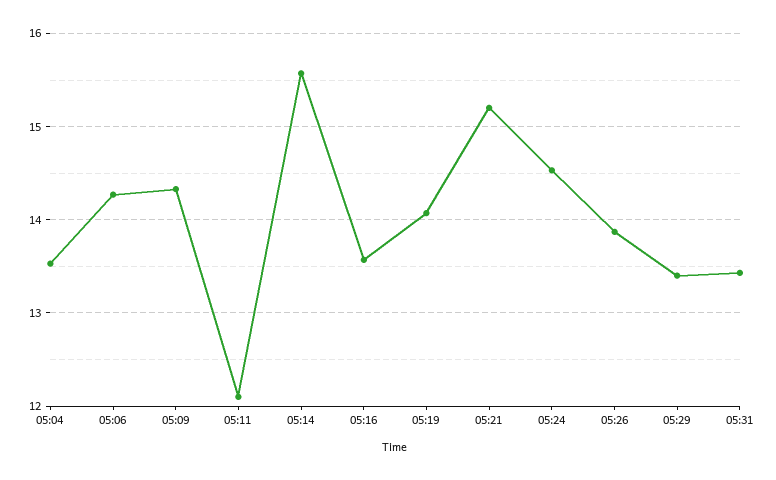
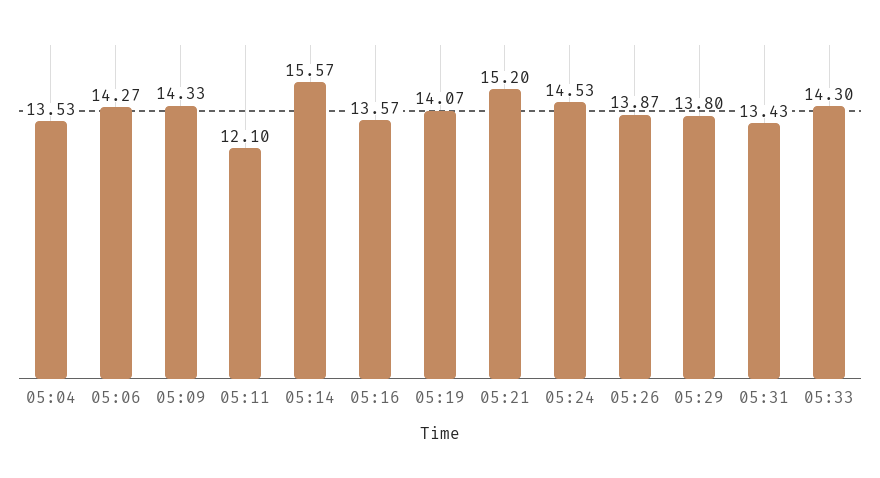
05:29: 13.4 -> 13.8
05:33: none -> 14.3

